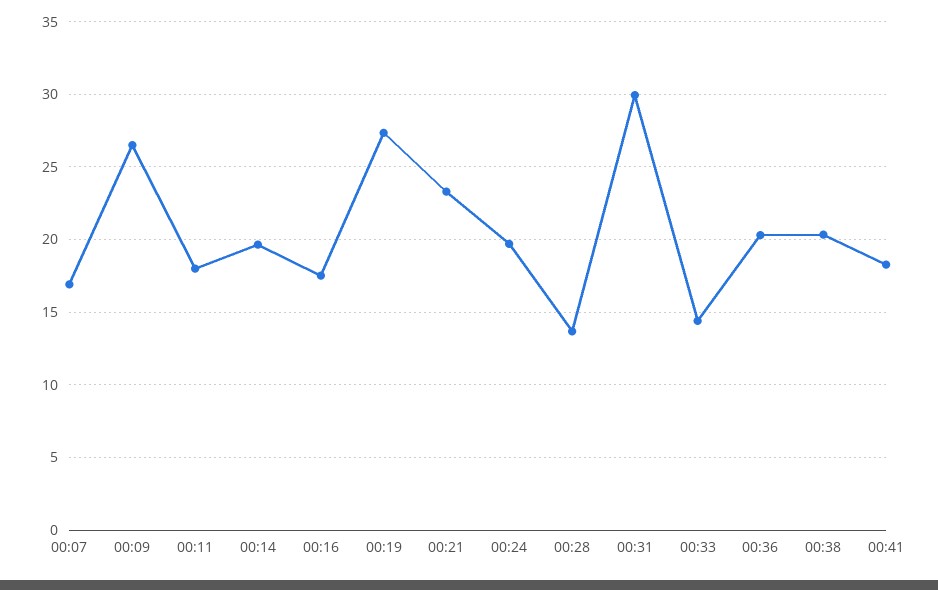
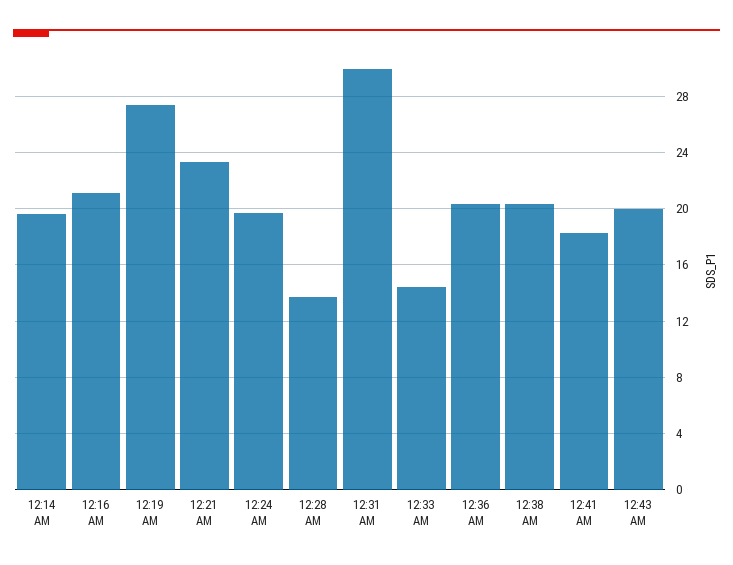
00:07: 17 -> none
00:09: 26.5 -> none
00:11: 18 -> none
00:16: 17.5 -> 21
12:43 AM: none -> 20

